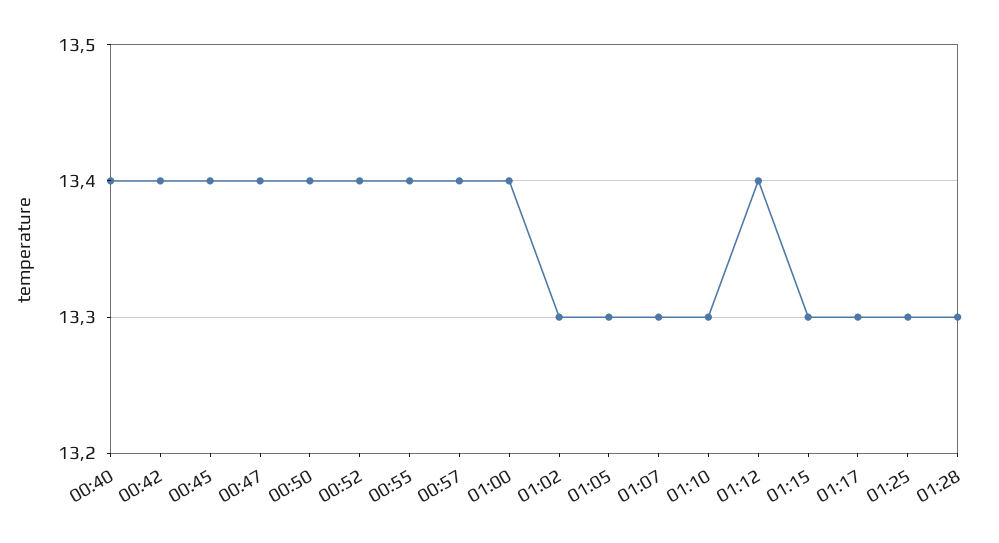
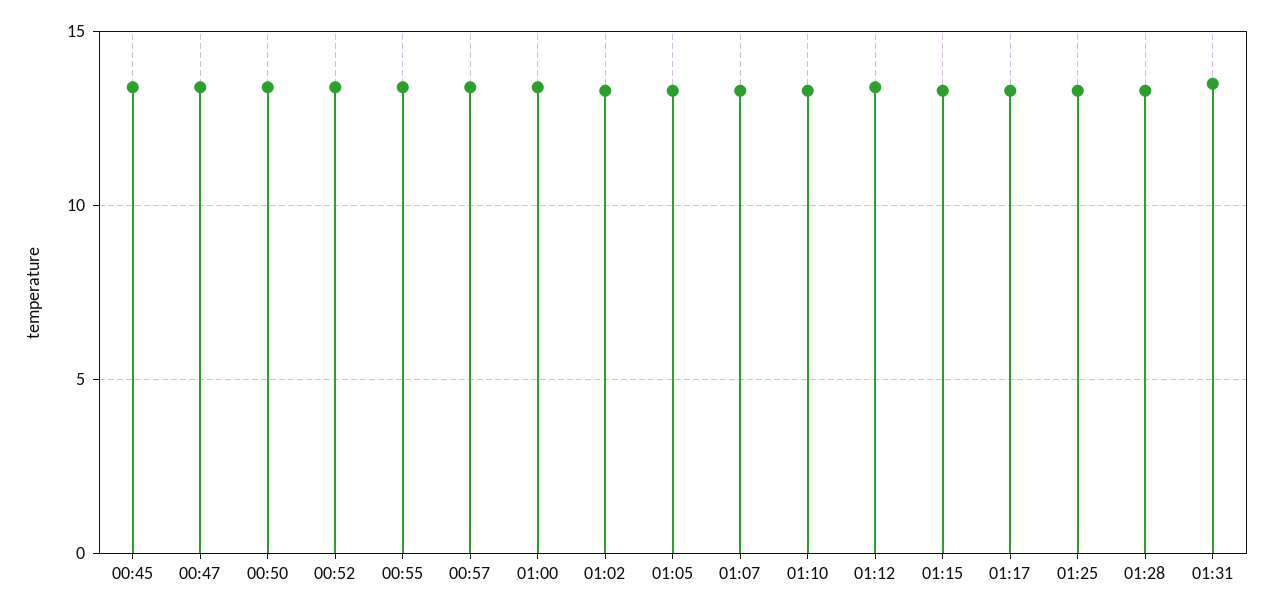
00:40: 13.4 -> none
00:42: 13.4 -> none
01:31: none -> 13.5

